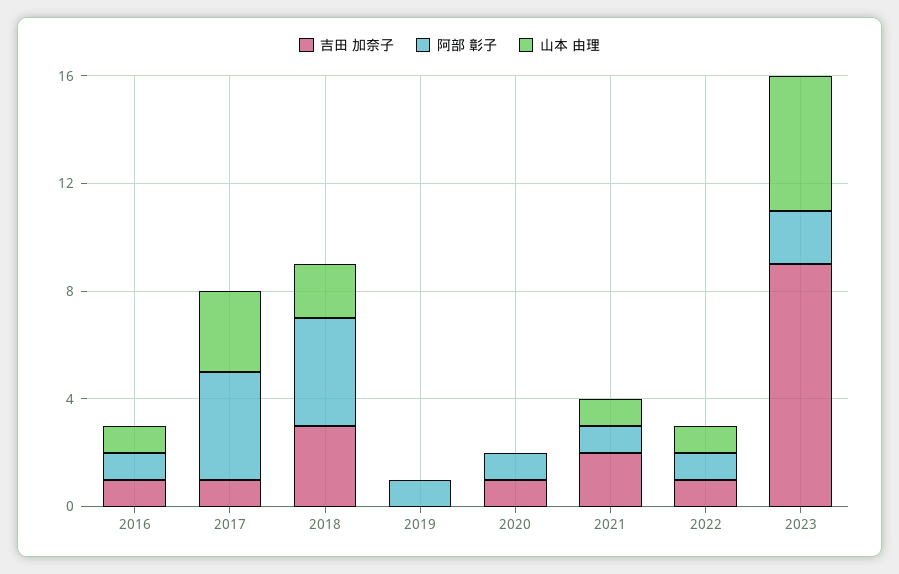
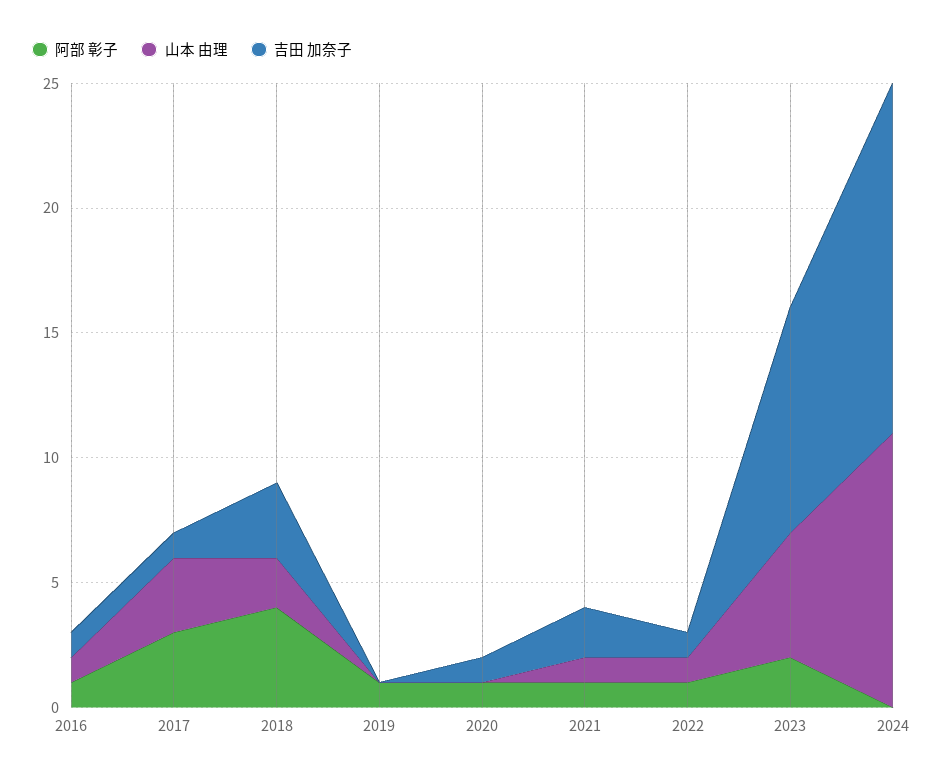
阿部 彰子, 2017: 4 -> 3
阿部 彰子, 2024: none -> 0
山本 由理, 2024: none -> 11
吉田 加奈子, 2024: none -> 14

